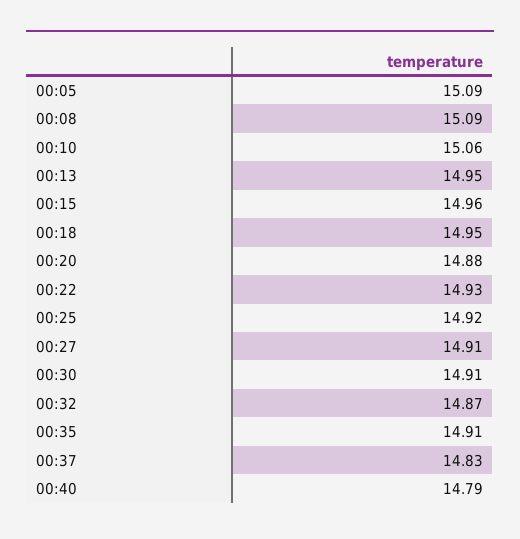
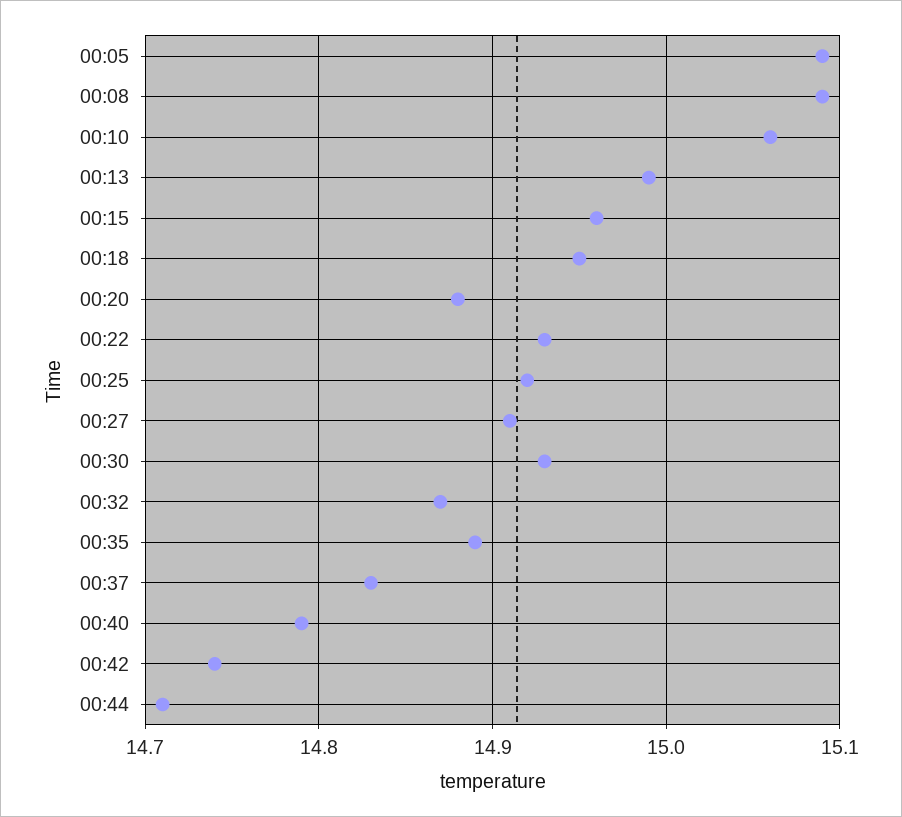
00:13: 14.95 -> 14.99
00:30: 14.91 -> 14.93
00:35: 14.91 -> 14.89
00:42: none -> 14.74
00:44: none -> 14.71

